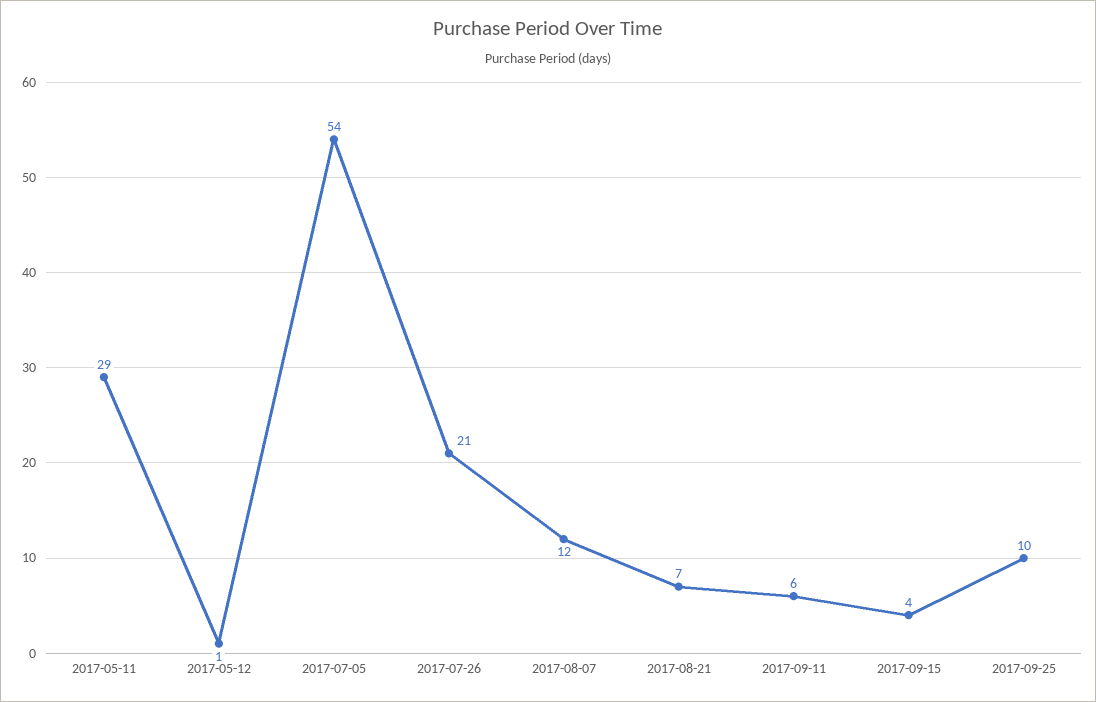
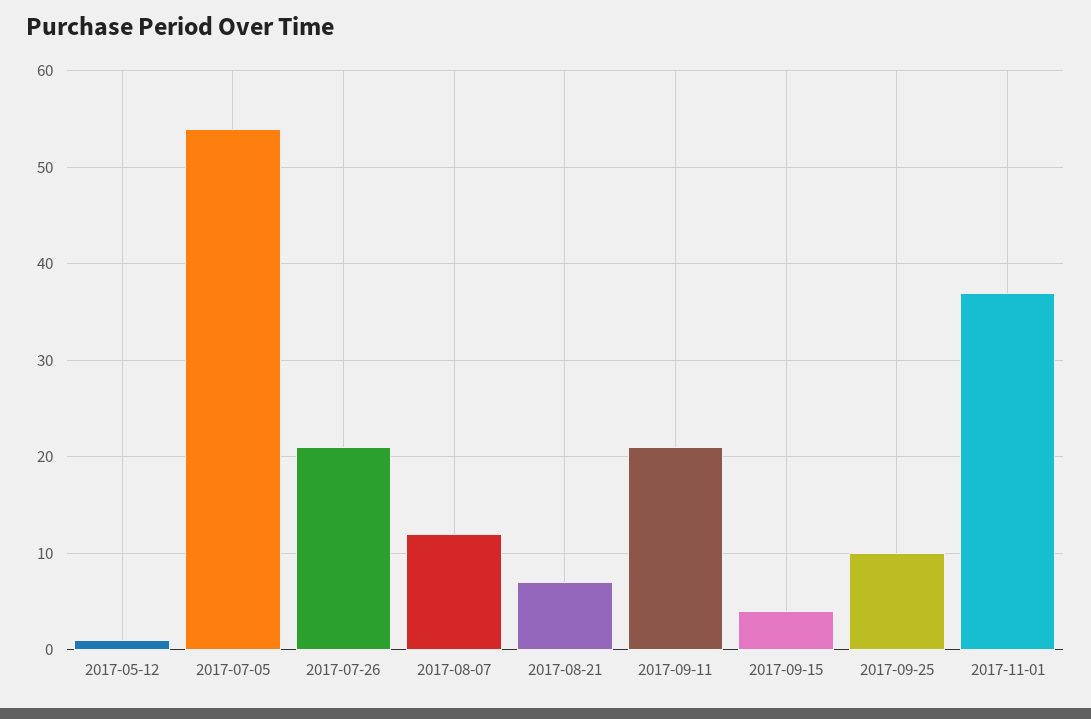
2017-05-11: 29 -> none
2017-09-11: 6 -> 21
2017-11-01: none -> 37

